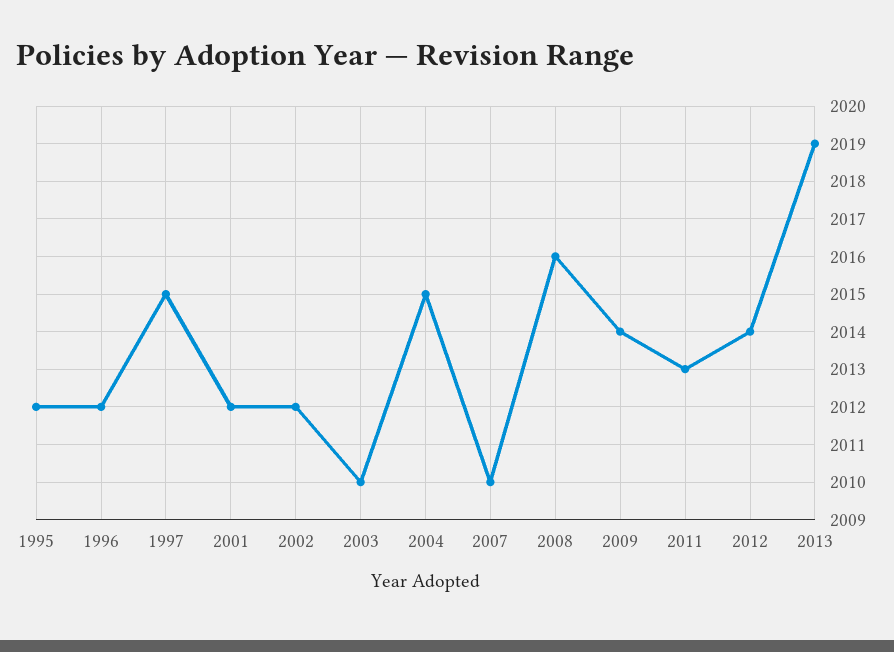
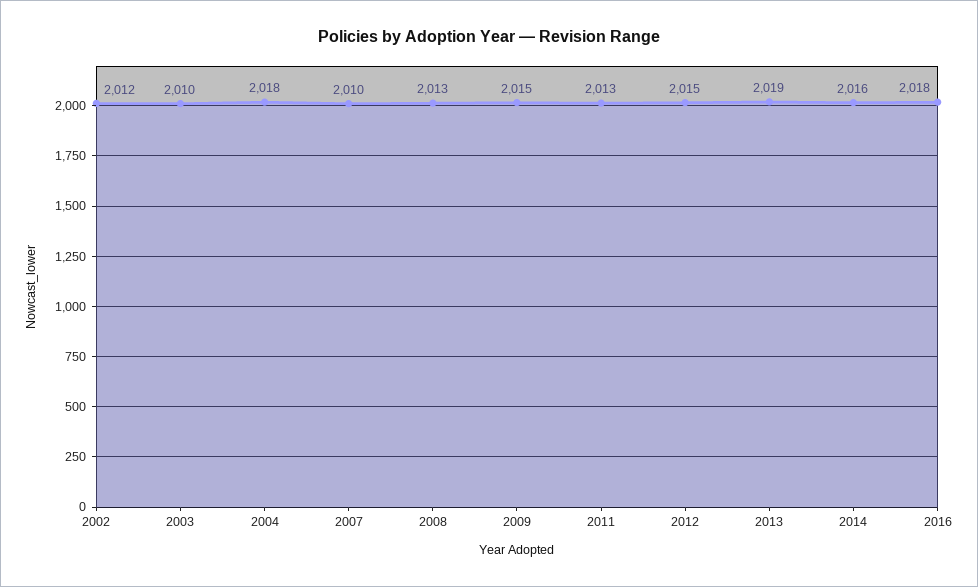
1995: 2012 -> none
1996: 2012 -> none
1997: 2015 -> none
2001: 2012 -> none
2004: 2015 -> 2018
2008: 2016 -> 2013
2009: 2014 -> 2015
2012: 2014 -> 2015
2014: none -> 2016
2016: none -> 2018

